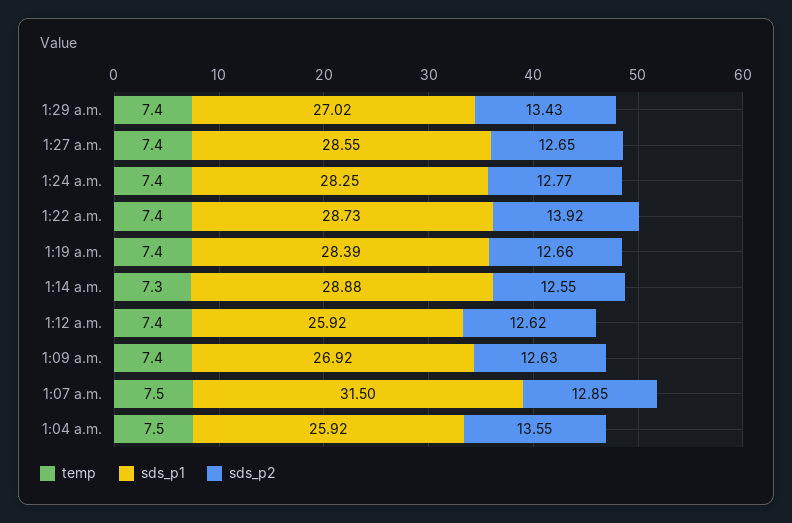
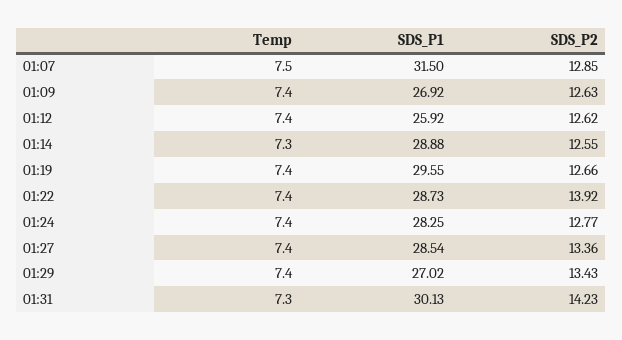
sds_p1, 1:27 a.m.: 28.55 -> 28.54
sds_p2, 1:27 a.m.: 12.65 -> 13.36
sds_p1, 1:19 a.m.: 28.39 -> 29.55
temp, 1:04 a.m.: 7.5 -> none
sds_p1, 1:04 a.m.: 25.92 -> none
sds_p2, 1:04 a.m.: 13.55 -> none
temp, 01:31: none -> 7.3
sds_p1, 01:31: none -> 30.13
sds_p2, 01:31: none -> 14.23

